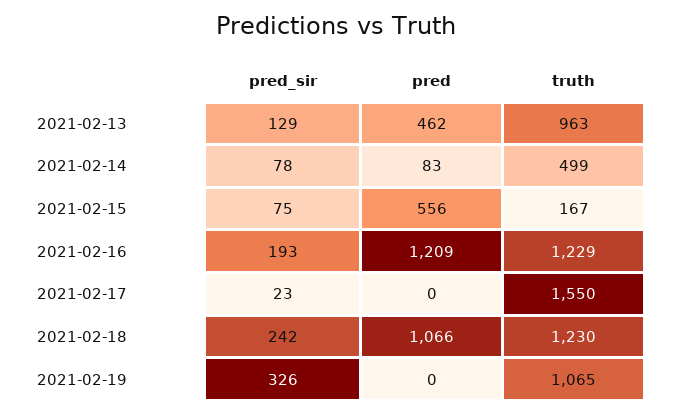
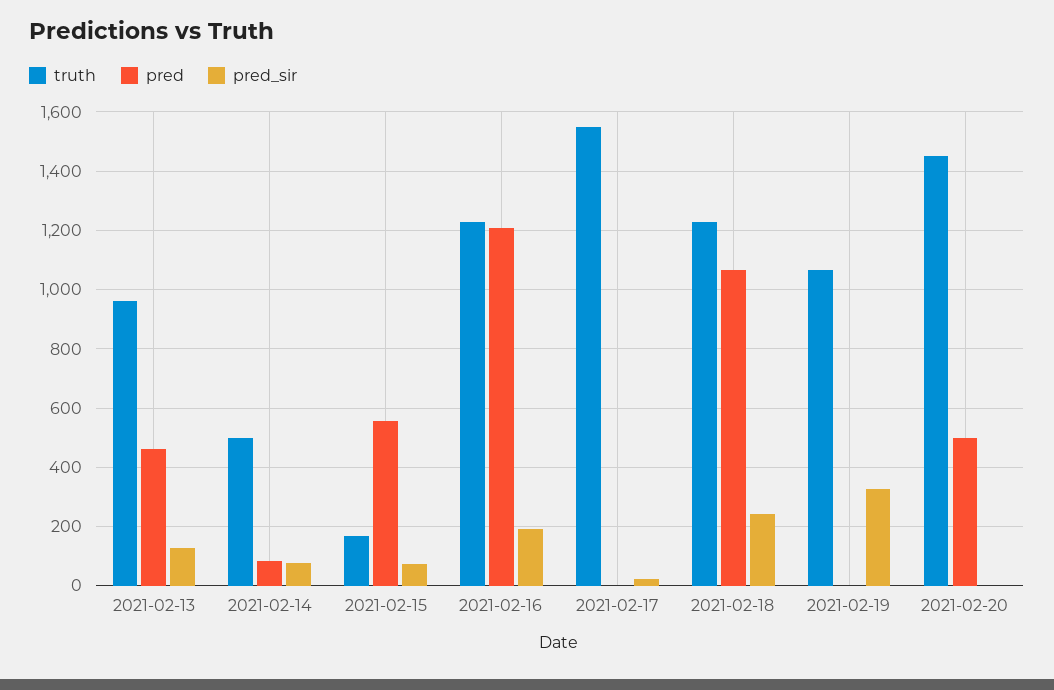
truth, 2021-02-20: none -> 1450
pred, 2021-02-20: none -> 500
pred_sir, 2021-02-20: none -> 0

